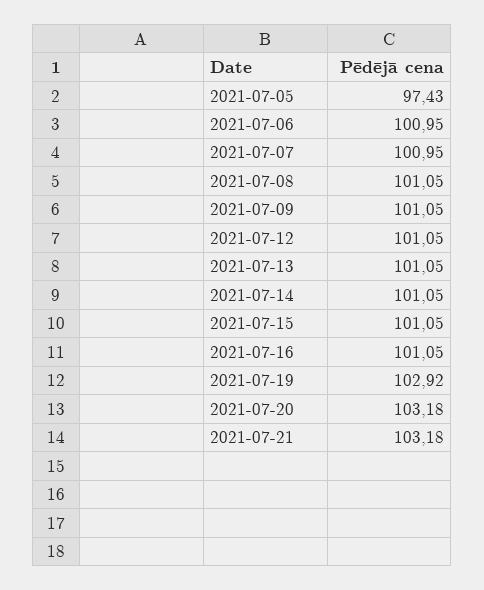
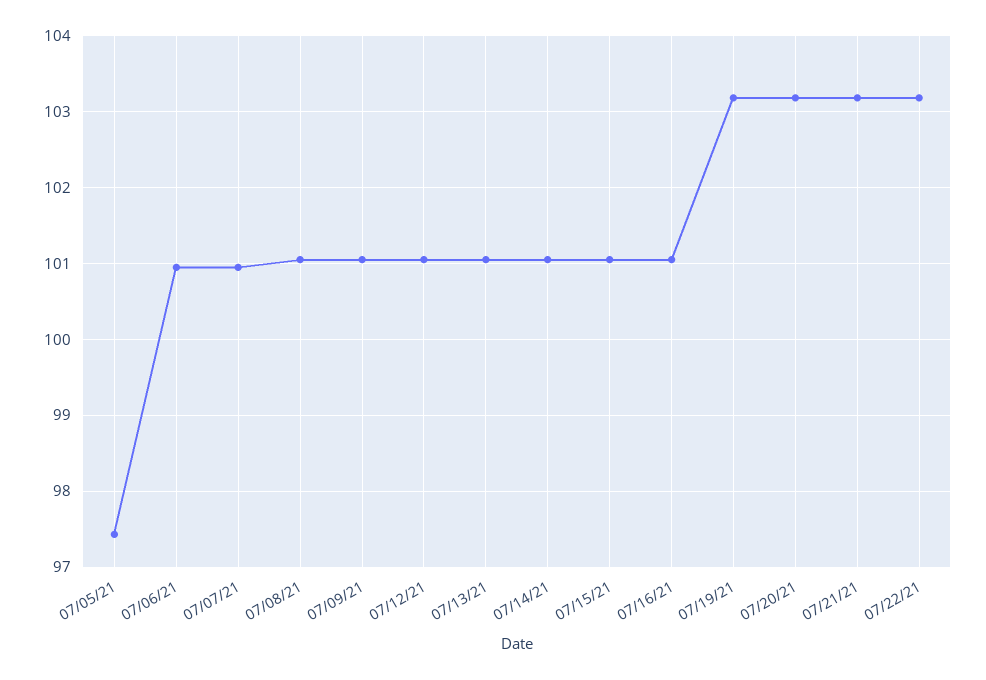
2021-07-19: 102.92 -> 103.2
07/22/21: none -> 103.2

